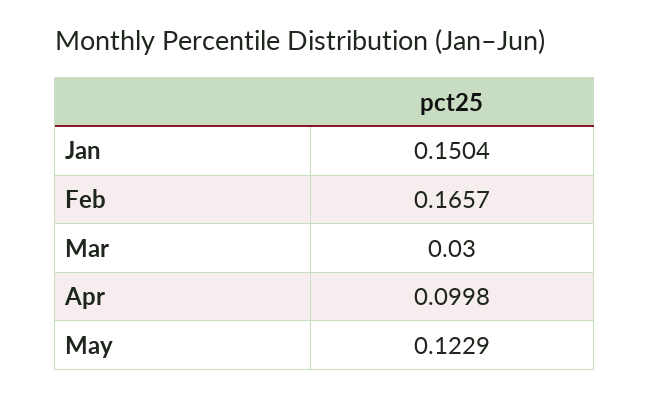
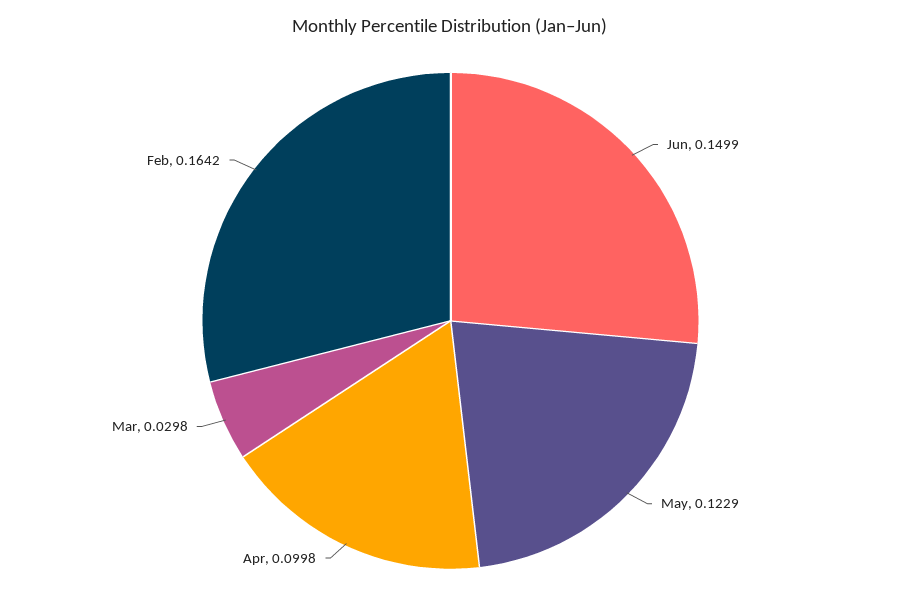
Jan: 0.1504 -> none
Feb: 0.1657 -> 0.1642
Mar: 0.03 -> 0.0298
Jun: none -> 0.1499

